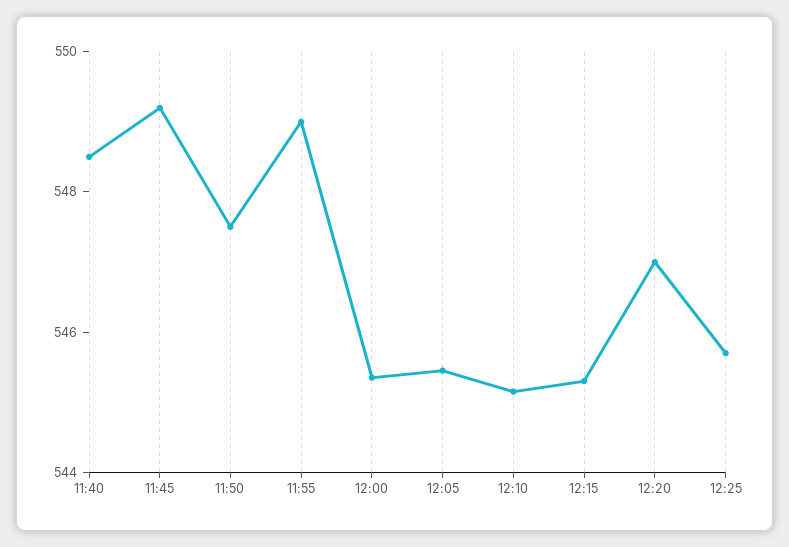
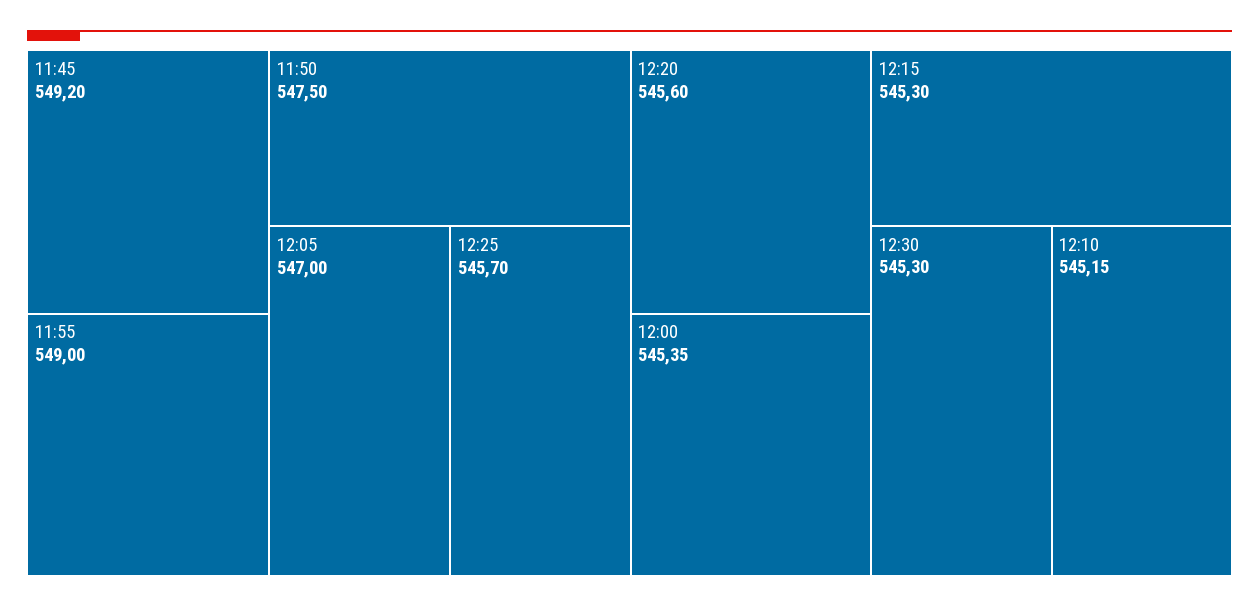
11:40: 548.5 -> none
12:05: 545.5 -> 547
12:20: 547 -> 545.6
12:30: none -> 545.3

